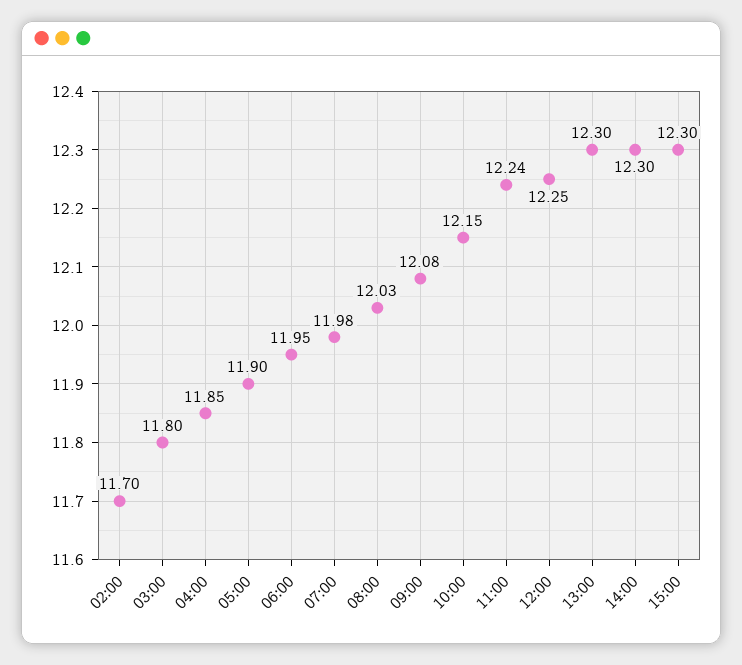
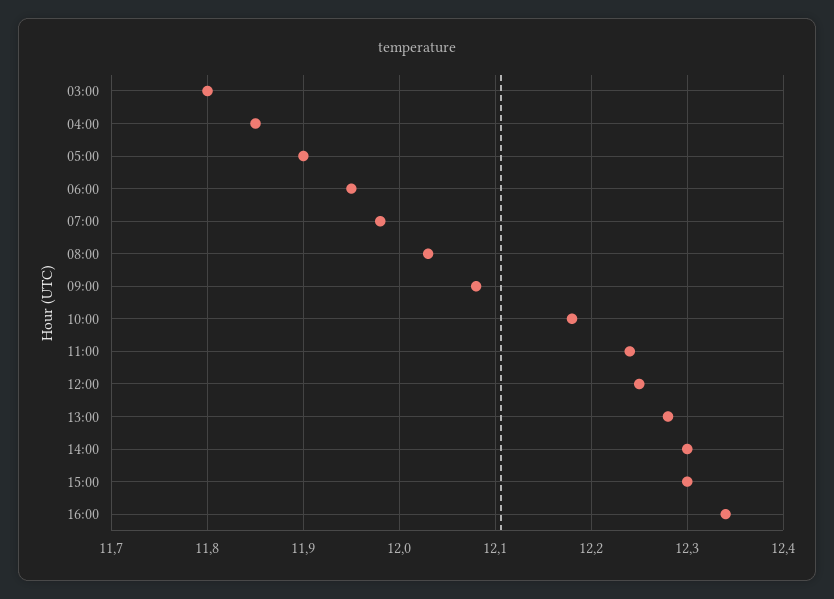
02:00: 11.7 -> none
10:00: 12.15 -> 12.18
13:00: 12.3 -> 12.28
16:00: none -> 12.34

